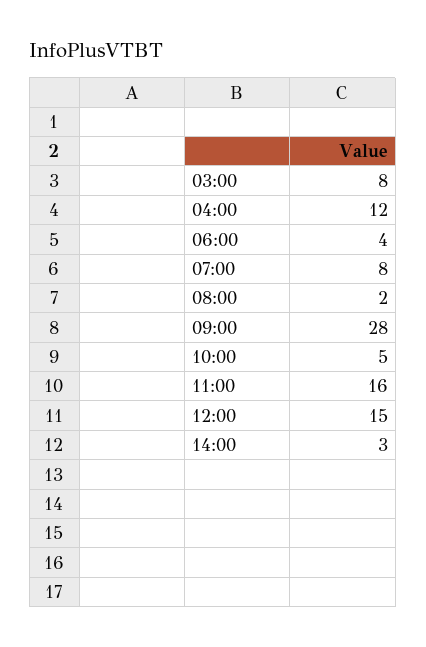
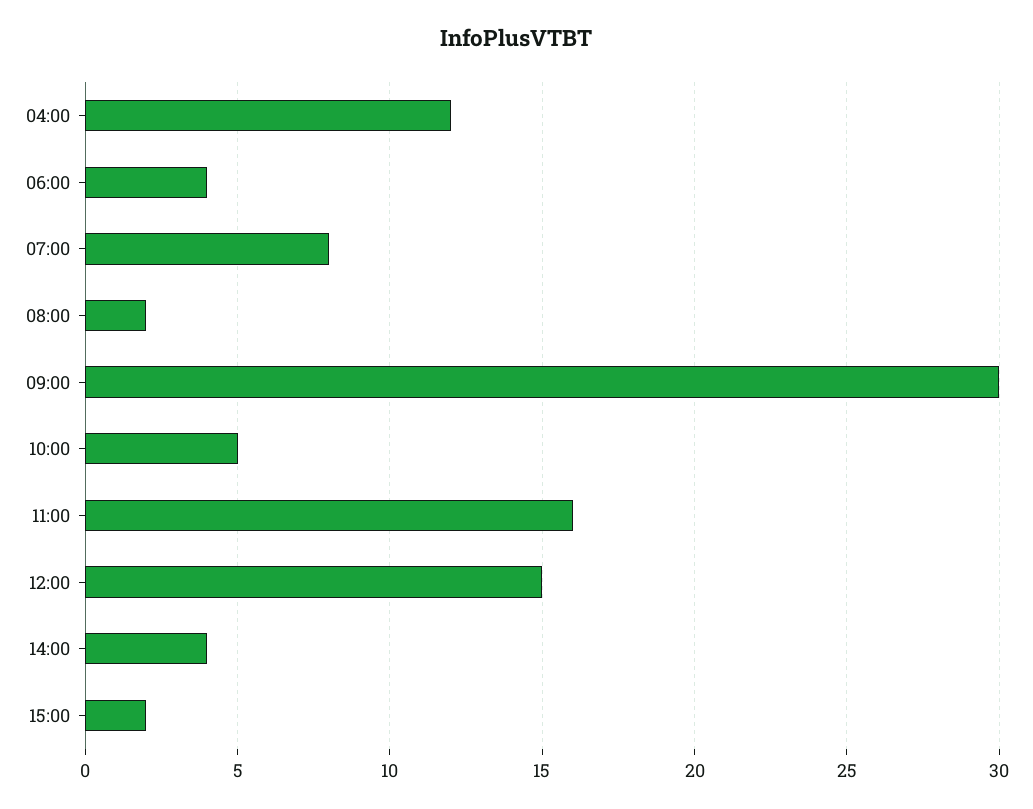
03:00: 8 -> none
09:00: 28 -> 30
14:00: 3 -> 4
15:00: none -> 2

